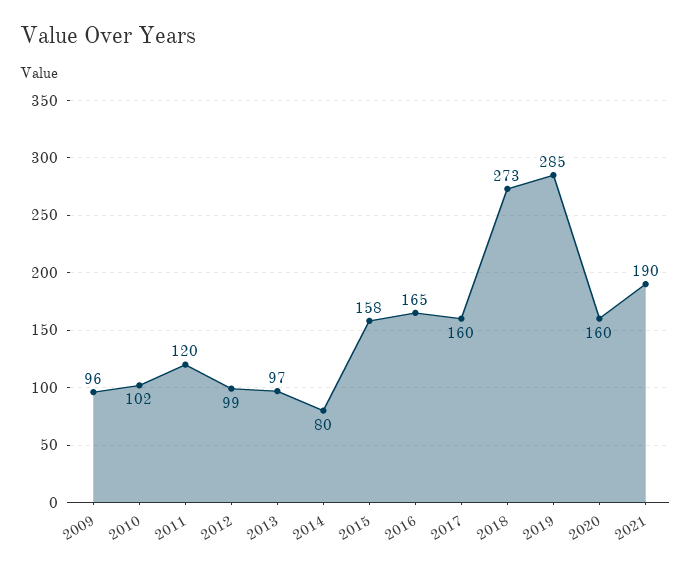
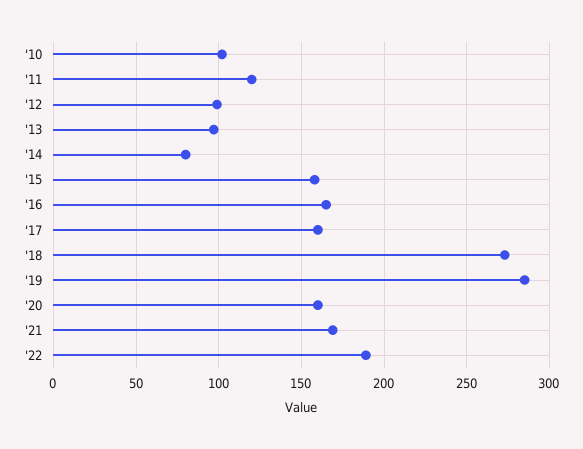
2009: 96 -> none
2021: 190 -> 170
'22: none -> 190

